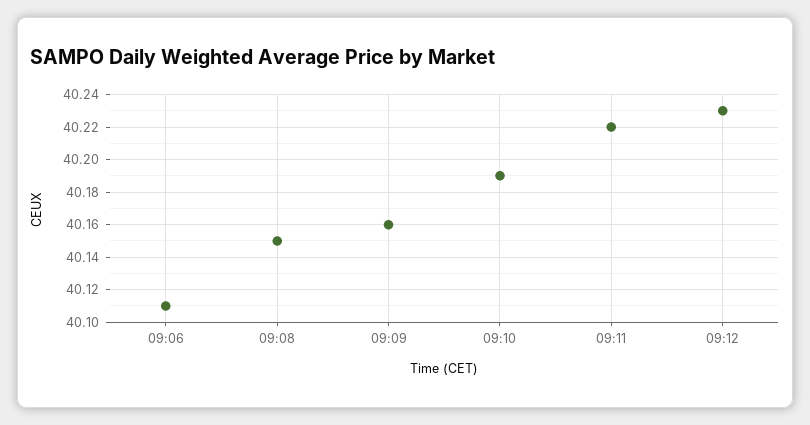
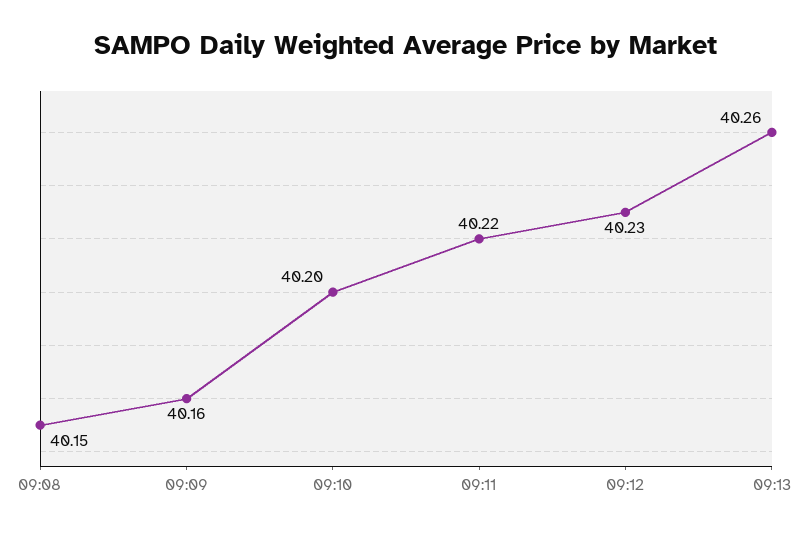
09:06: 40.11 -> none
09:10: 40.19 -> 40.2
09:13: none -> 40.26

